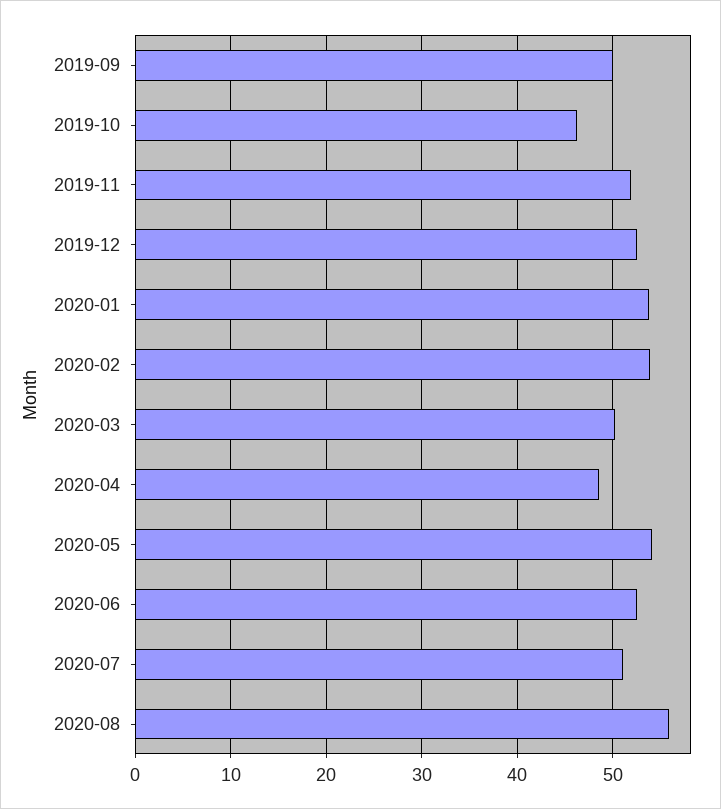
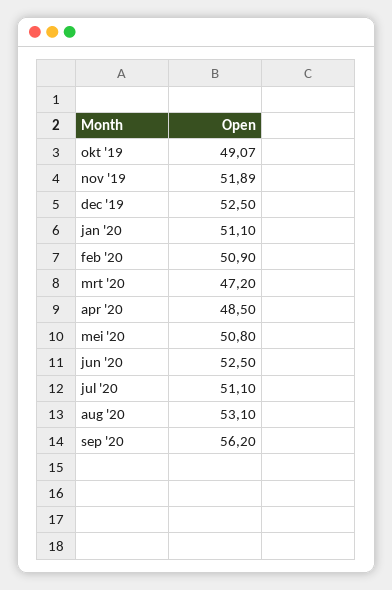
2019-09: 50 -> none
2019-10: 46 -> 49.07
2020-01: 54 -> 51.1
2020-02: 54 -> 50.9
2020-03: 50 -> 47.2
2020-05: 54 -> 50.8
2020-08: 56 -> 53.1
sep '20: none -> 56.2

